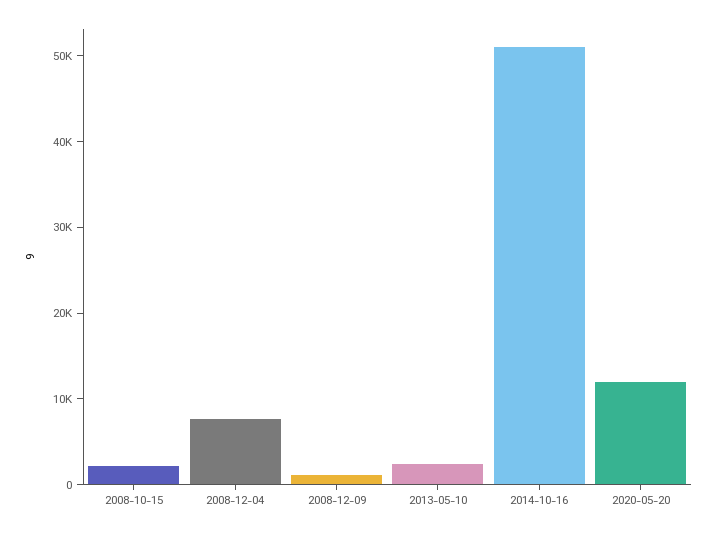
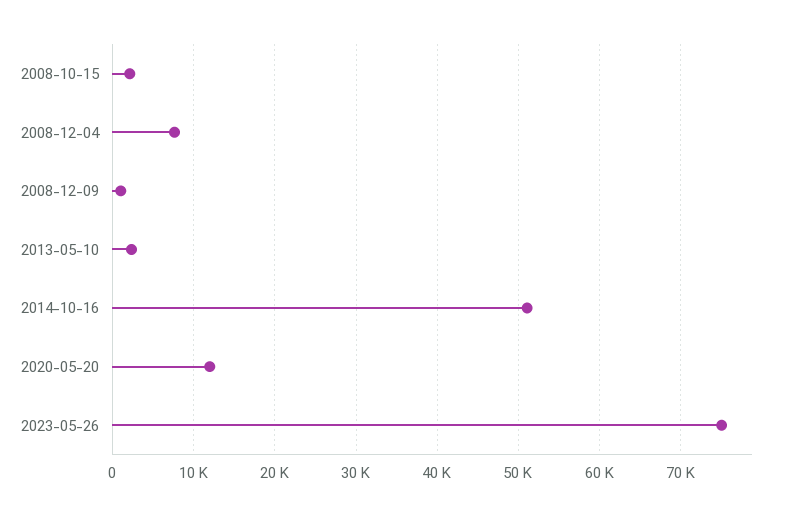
2023-05-26: none -> 75000

